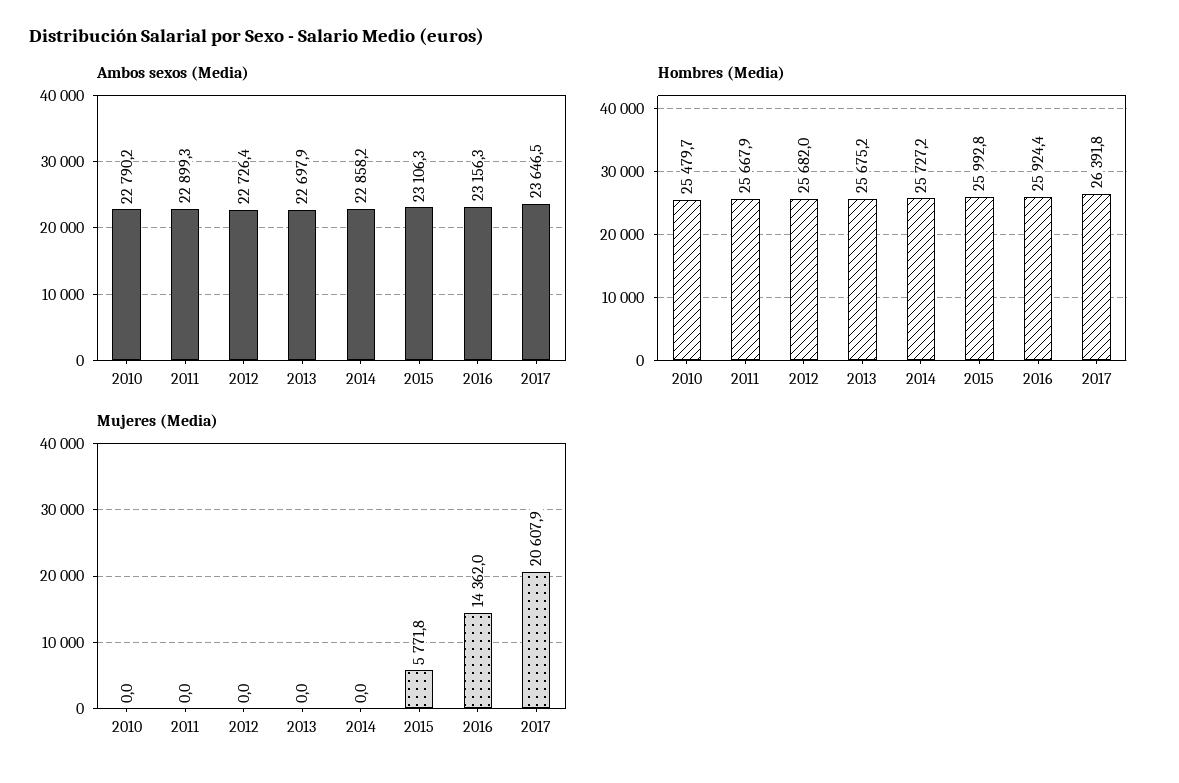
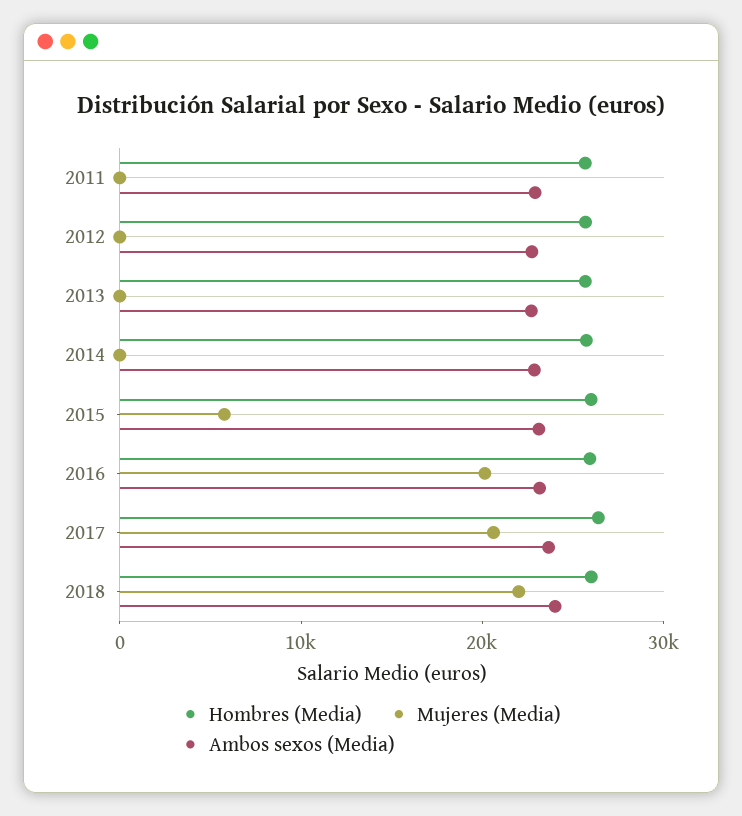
Ambos sexos (Media), 2010: 22790.2 -> none
Hombres (Media), 2010: 25479.7 -> none
Mujeres (Media), 2010: 0 -> none
Mujeres (Media), 2016: 14362 -> 20000
Hombres (Media), 2018: none -> 26000
Mujeres (Media), 2018: none -> 22000
Ambos sexos (Media), 2018: none -> 24000

